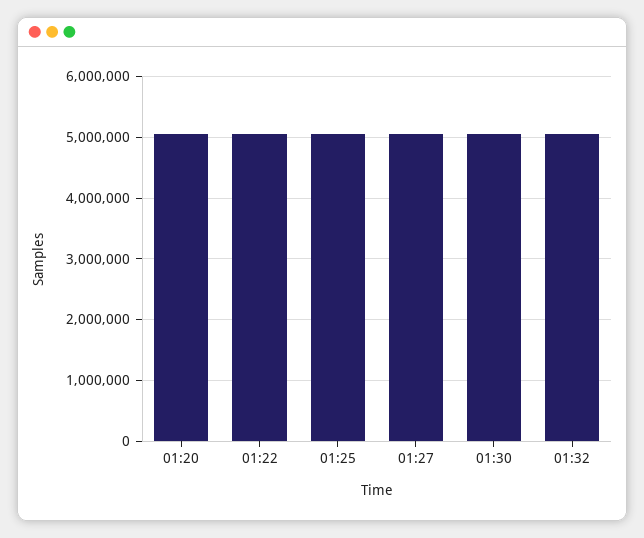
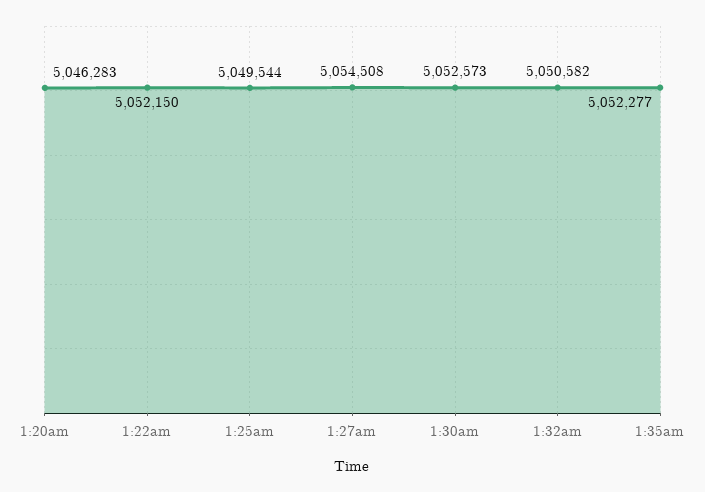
1:35am: none -> 5052277

